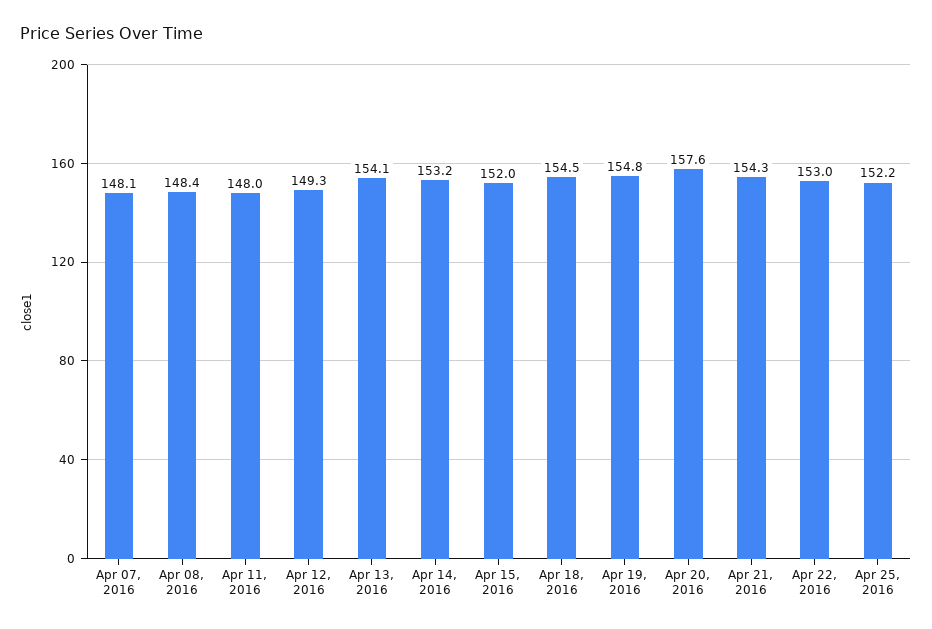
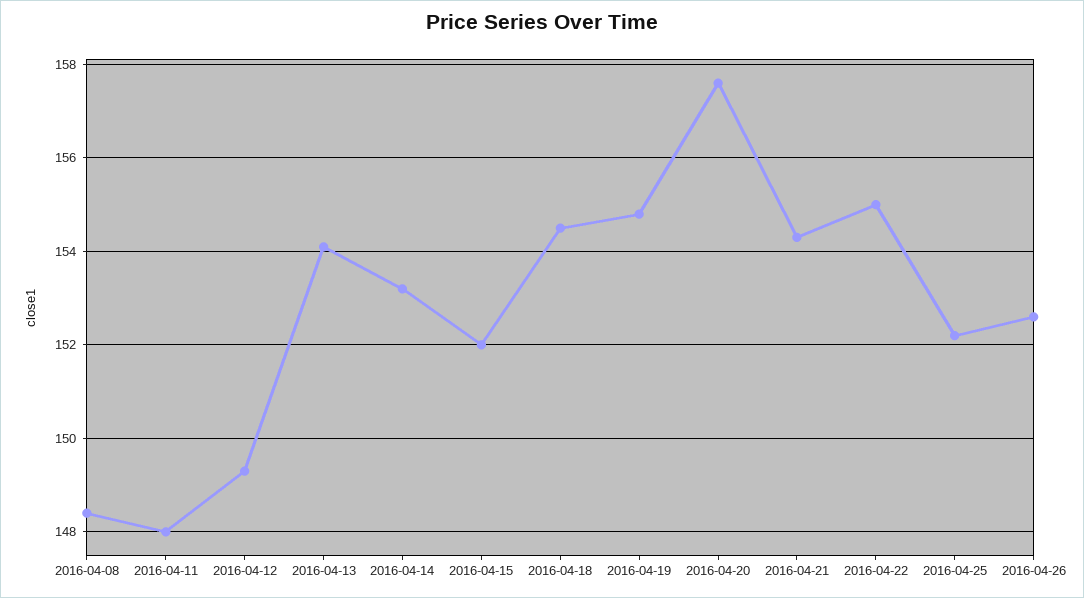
Apr 07, 2016: 148.1 -> none
Apr 22, 2016: 153 -> 155
2016-04-26: none -> 152.5

